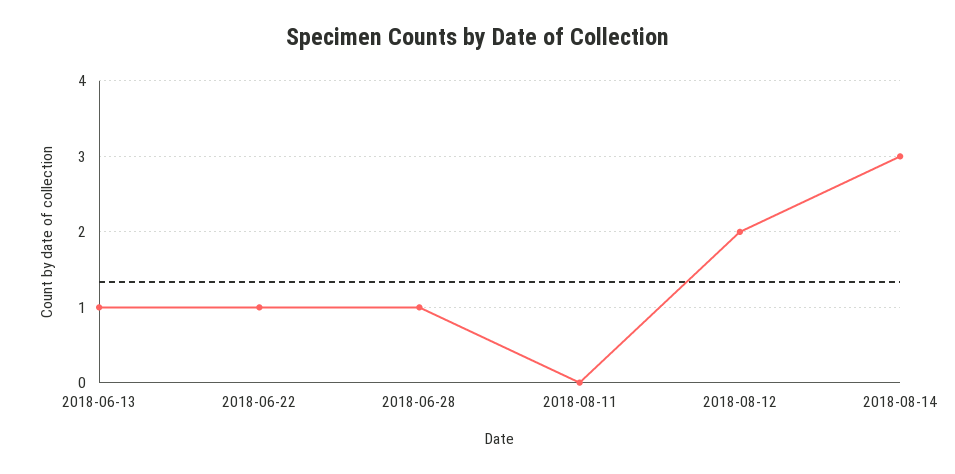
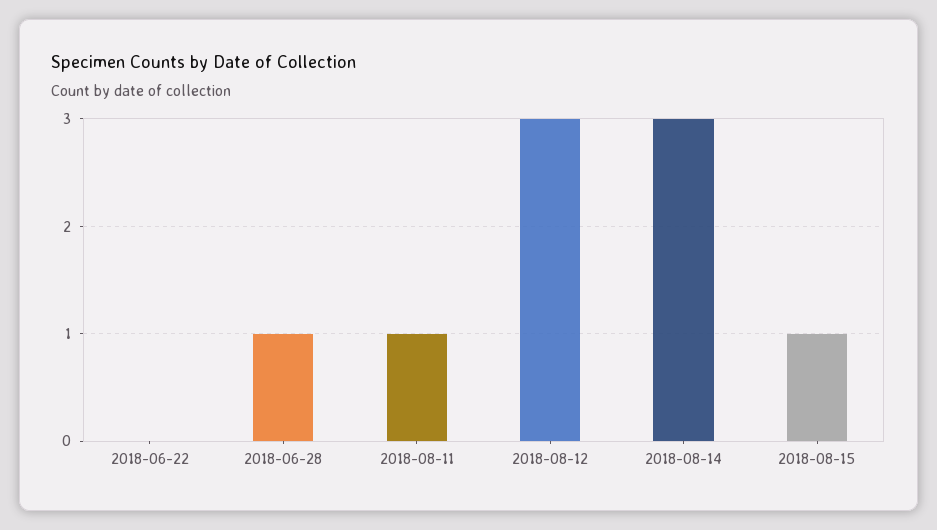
2018-06-13: 1 -> none
2018-06-22: 1 -> 0
2018-08-11: 0 -> 1
2018-08-12: 2 -> 3
2018-08-15: none -> 1

